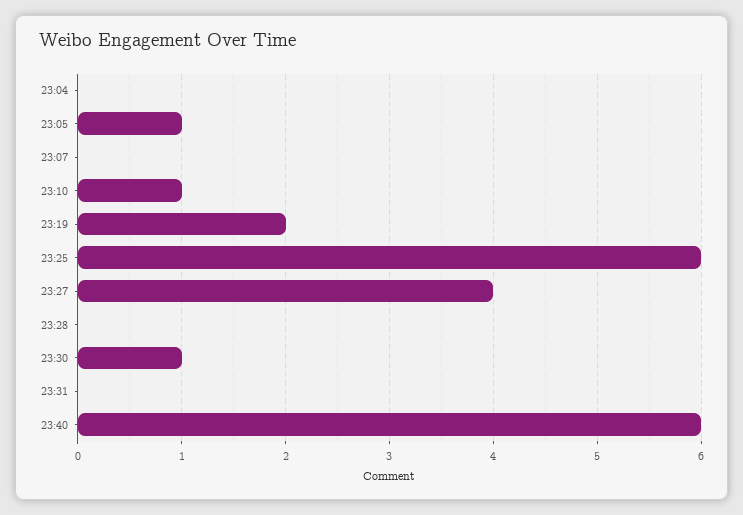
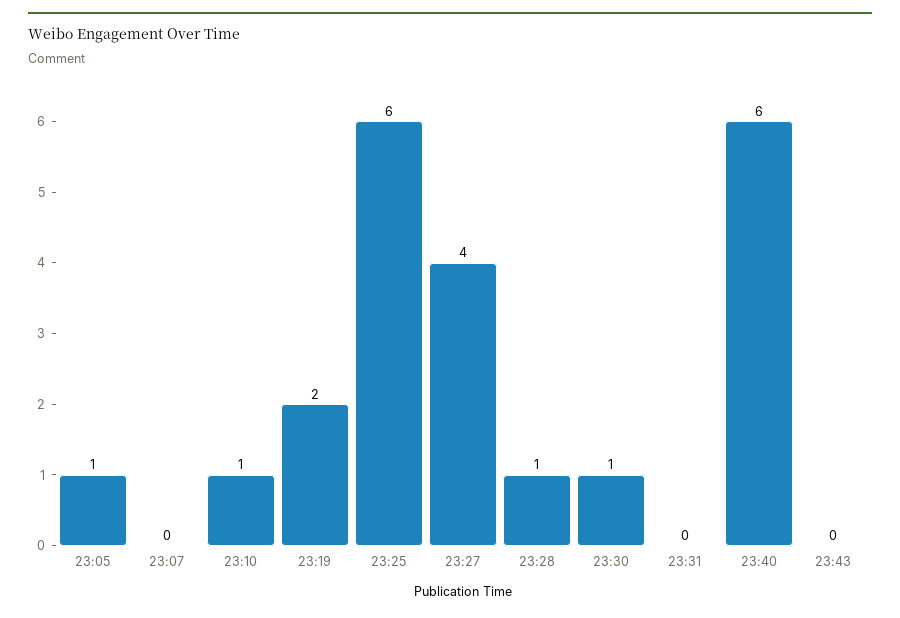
23:04: 0 -> none
23:28: 0 -> 1
23:43: none -> 0

